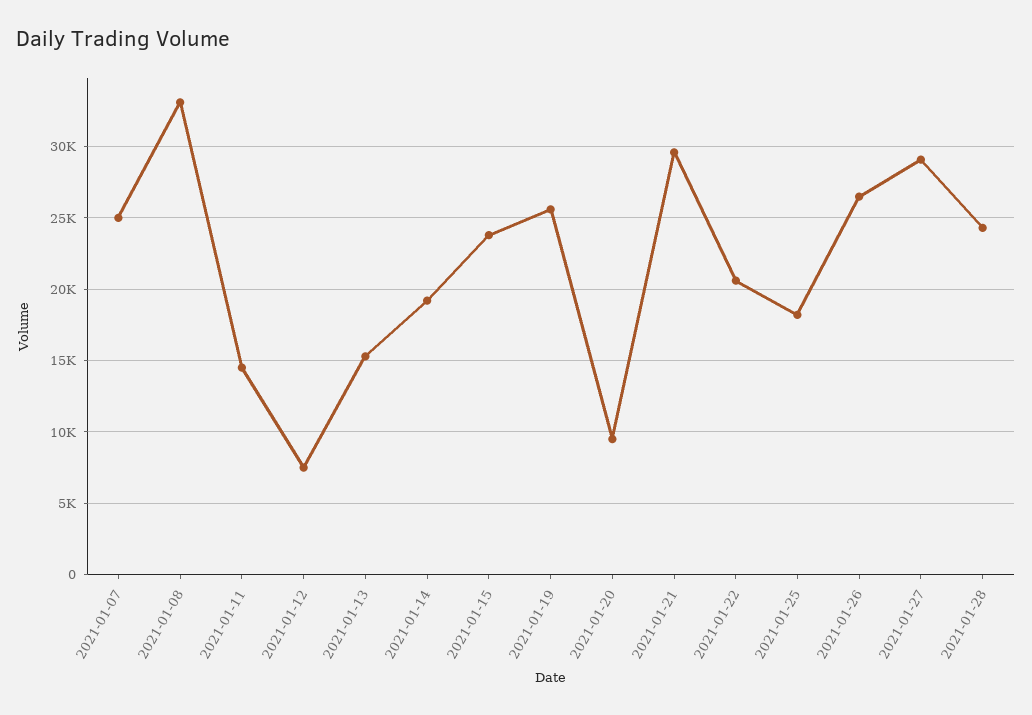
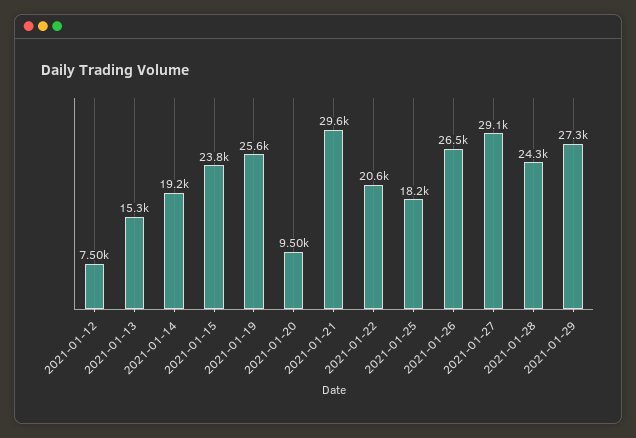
2021-01-07: 25000 -> none
2021-01-08: 33000 -> none
2021-01-11: 14500 -> none
2021-01-29: none -> 27300

